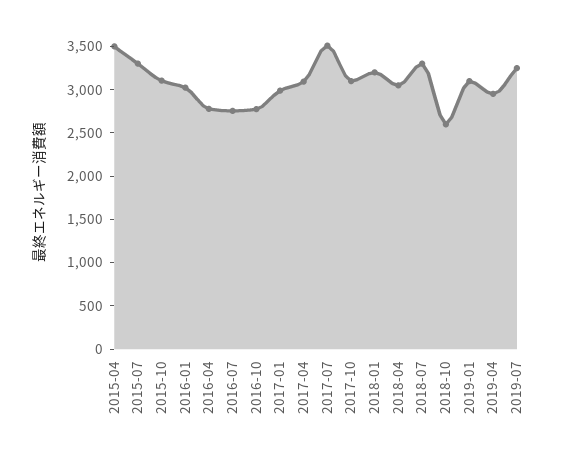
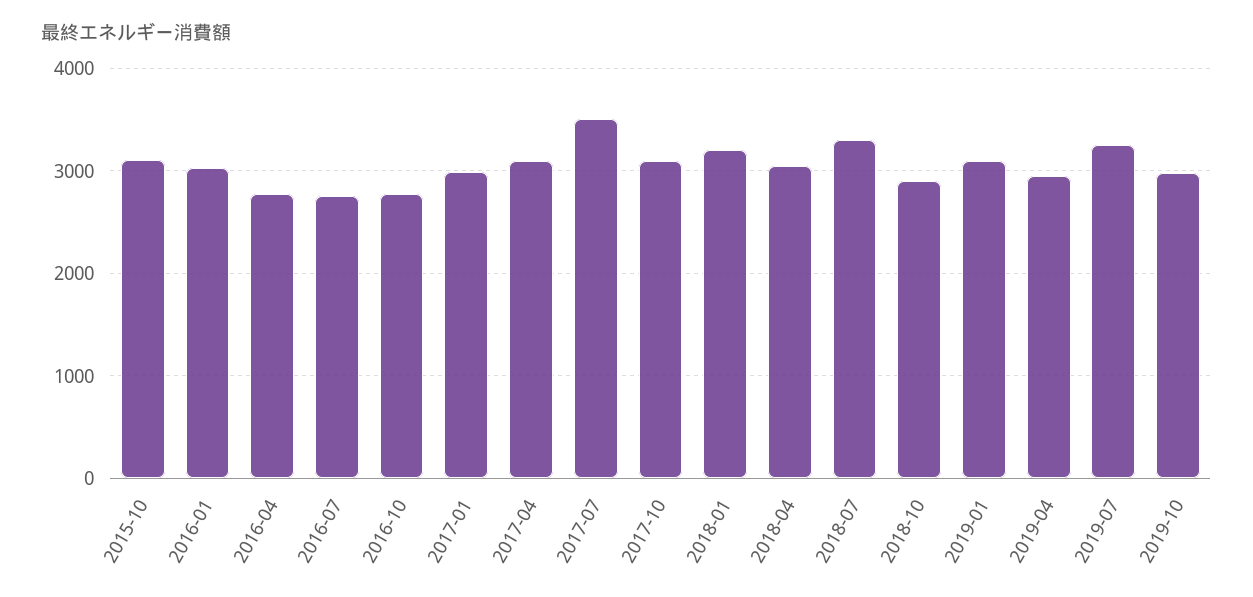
2015-04: 3500 -> none
2015-07: 3300 -> none
2018-10: 2600 -> 2900
2019-10: none -> 3000

